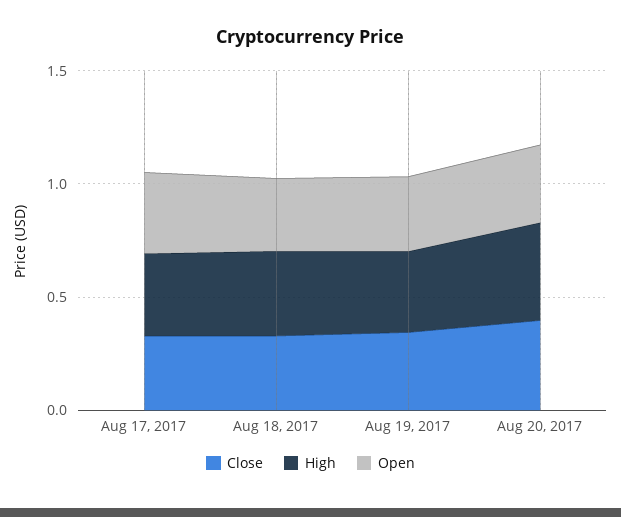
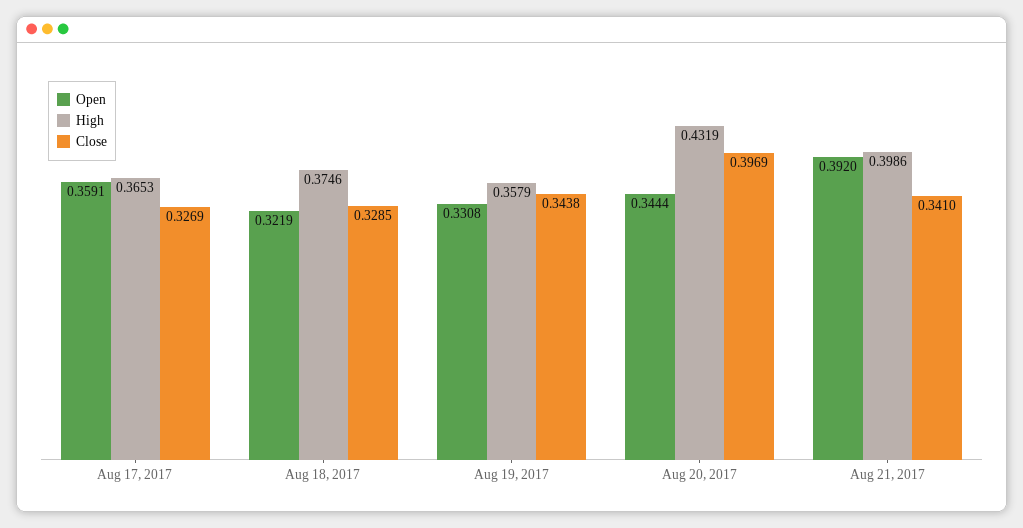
Open, Aug 21, 2017: none -> 0.392
High, Aug 21, 2017: none -> 0.3986
Close, Aug 21, 2017: none -> 0.341

